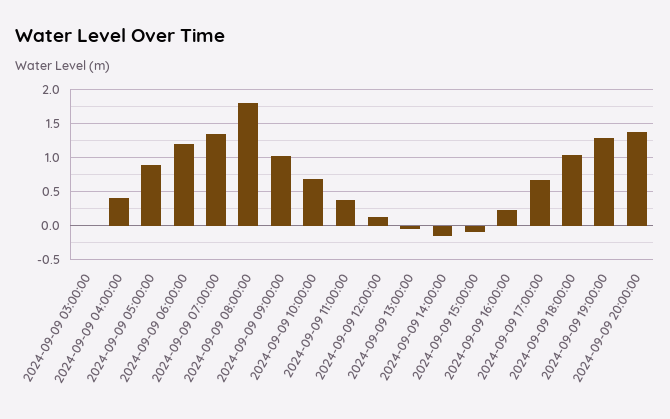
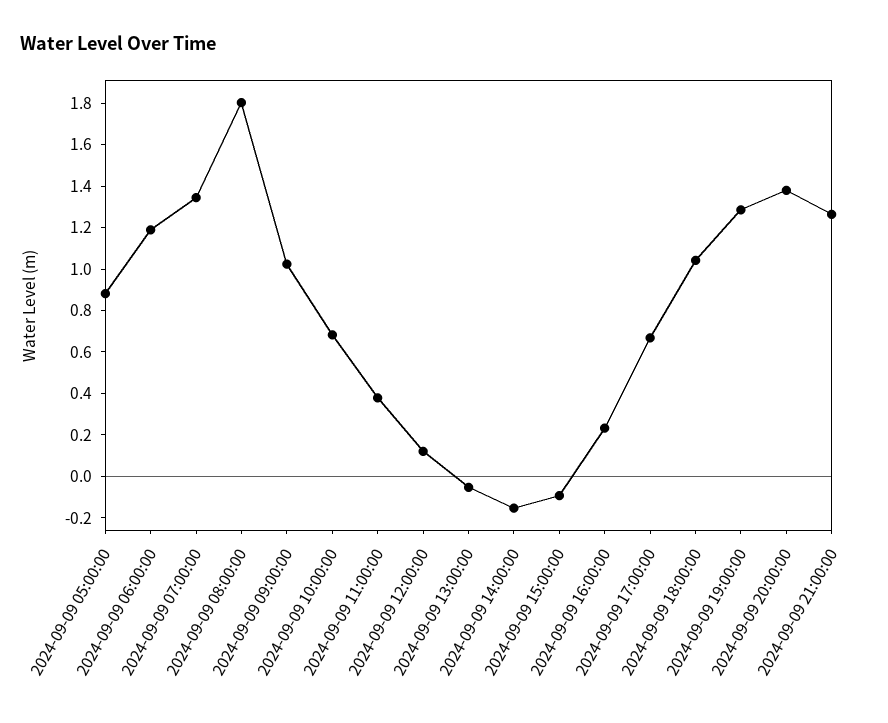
2024-09-09 03:00:00: 0 -> none
2024-09-09 04:00:00: 0.4 -> none
2024-09-09 21:00:00: none -> 1.25

